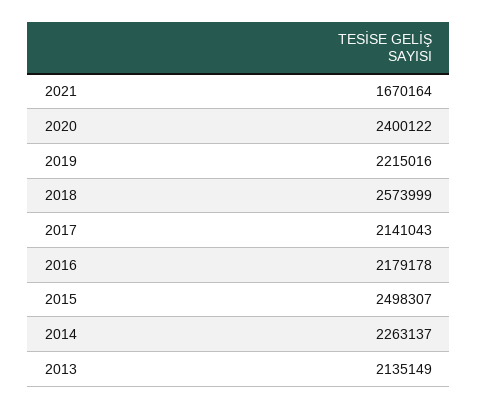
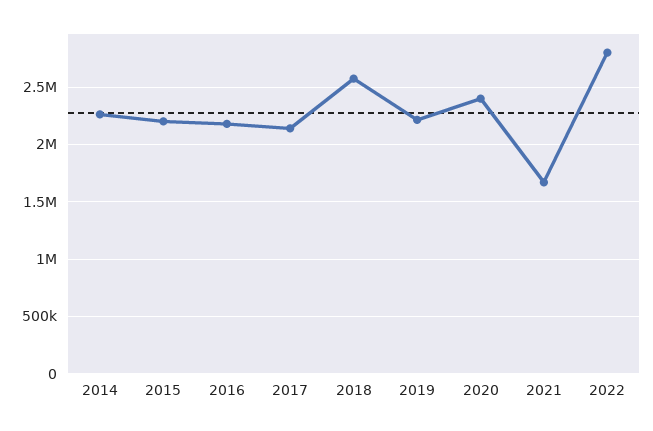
2015: 2498307 -> 2200000
2013: 2135149 -> none
2022: none -> 2800000

